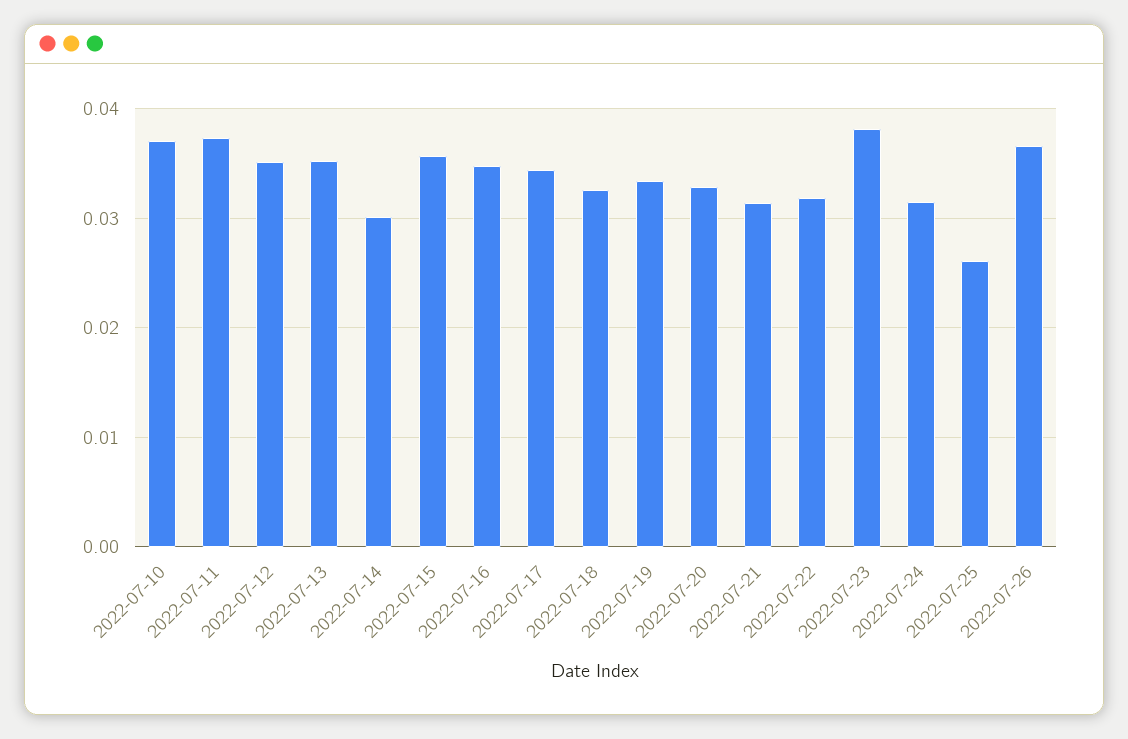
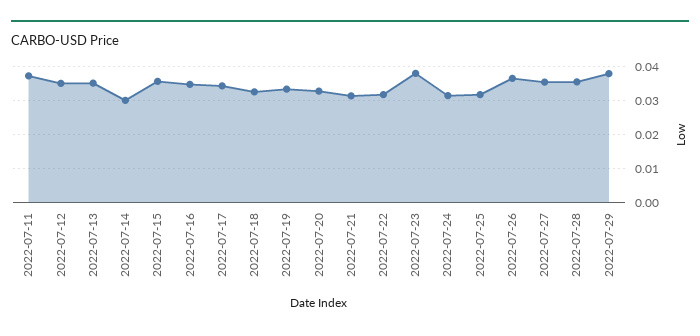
2022-07-10: 0.037 -> none
2022-07-25: 0.026 -> 0.032
2022-07-27: none -> 0.036
2022-07-28: none -> 0.036
2022-07-29: none -> 0.038

